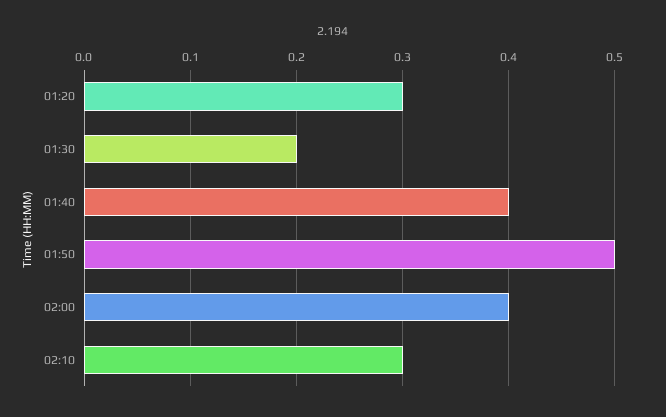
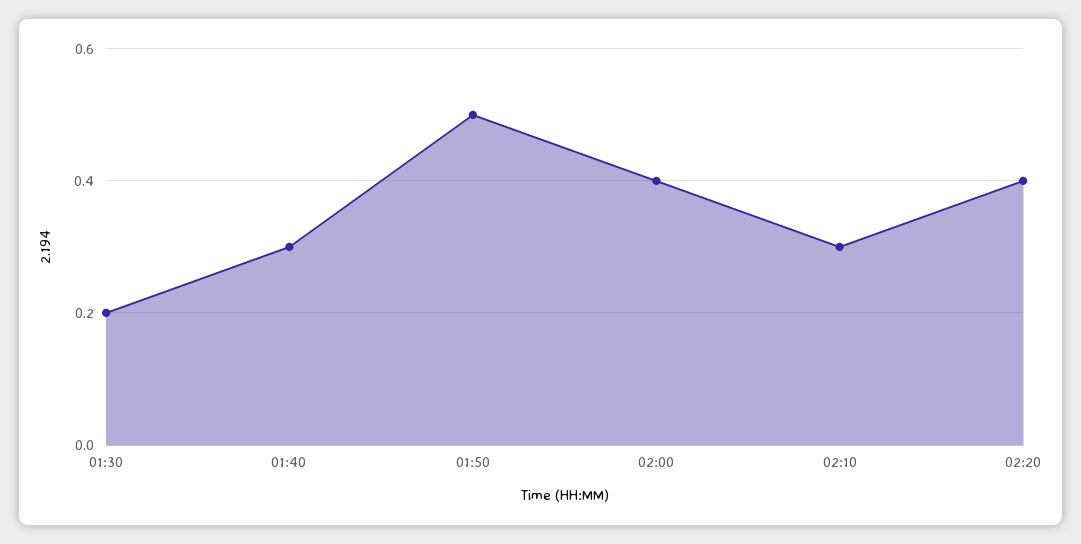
01:20: 0.3 -> none
01:40: 0.4 -> 0.3
02:20: none -> 0.4

